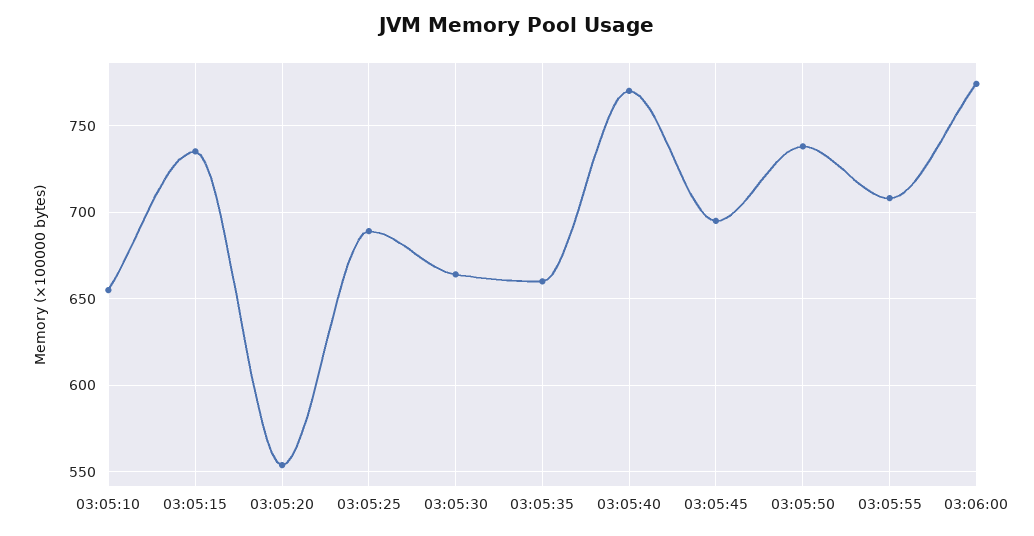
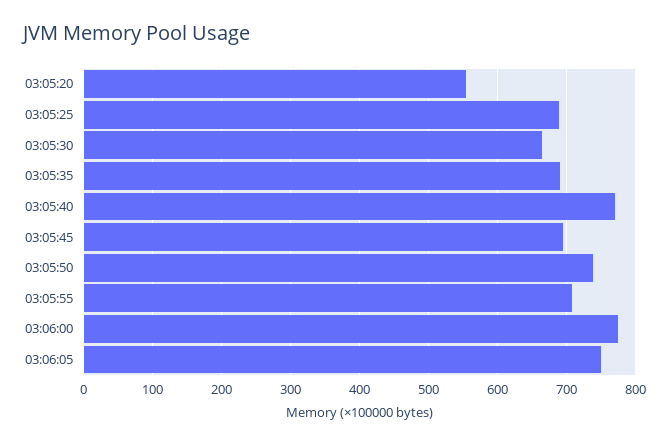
03:05:10: 655 -> none
03:05:15: 735 -> none
03:05:35: 660 -> 690
03:06:05: none -> 750

